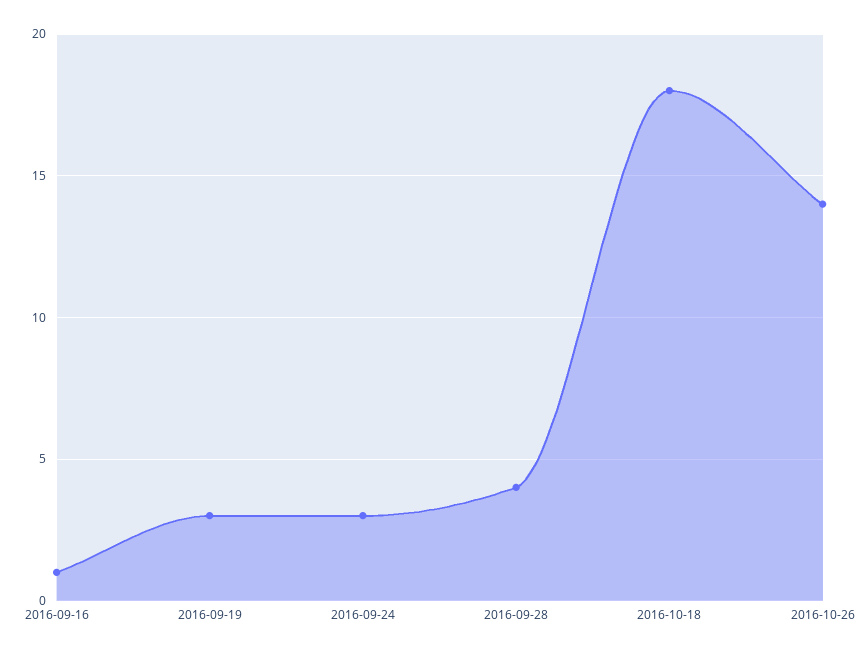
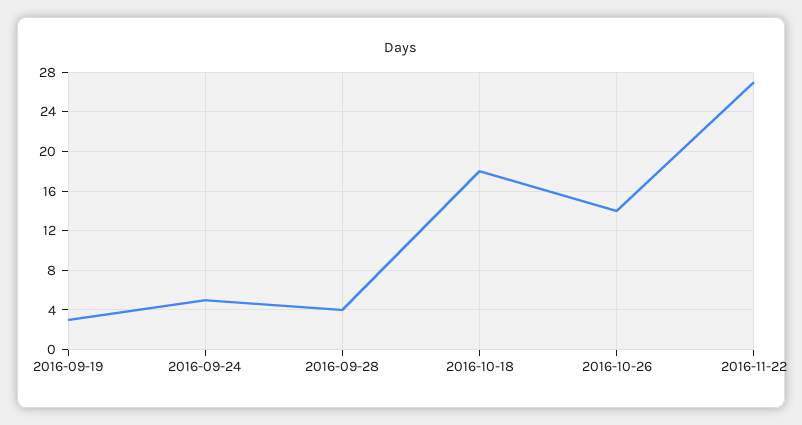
2016-09-16: 1 -> none
2016-09-24: 3 -> 5
2016-11-22: none -> 27

